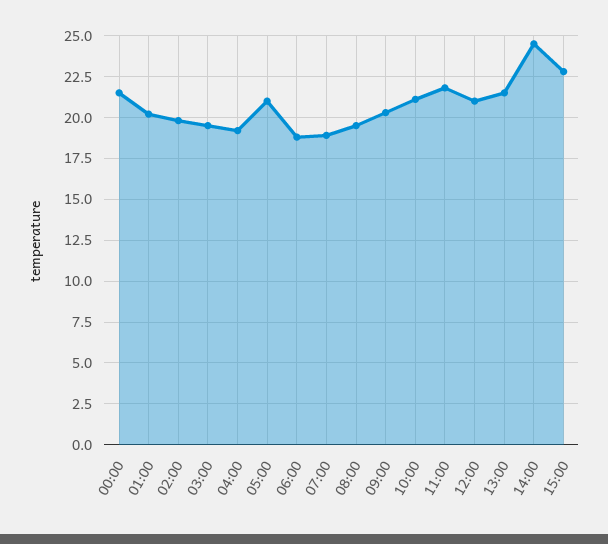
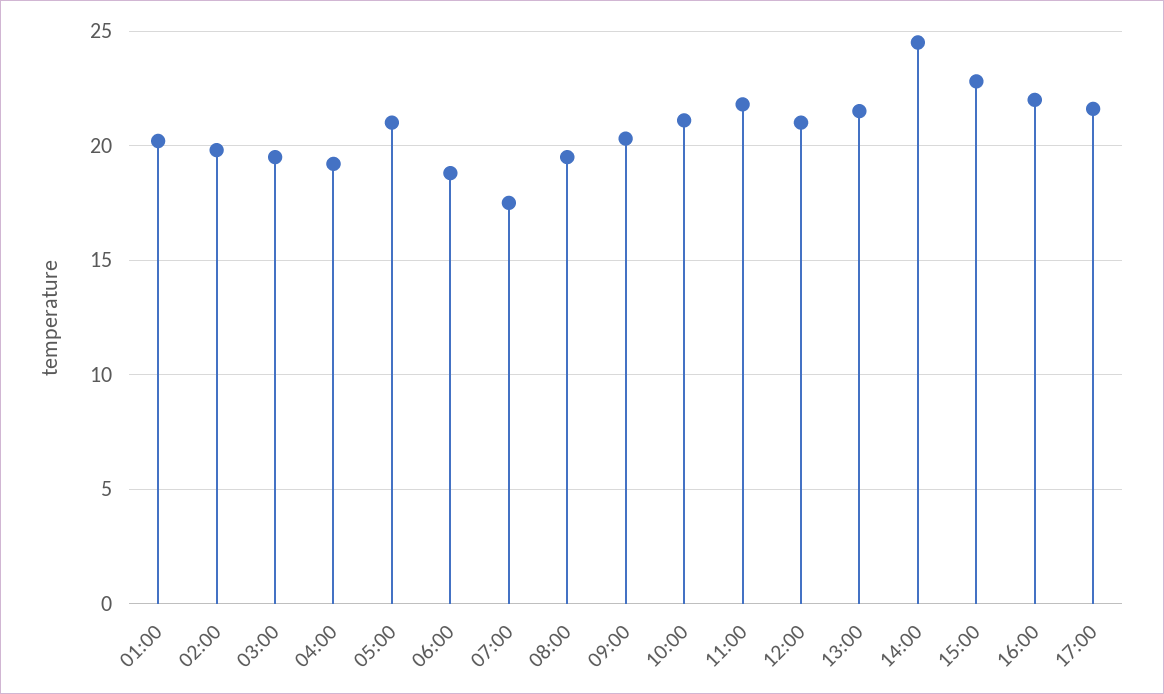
00:00: 21.5 -> none
07:00: 19 -> 17.5
16:00: none -> 22
17:00: none -> 21.5

